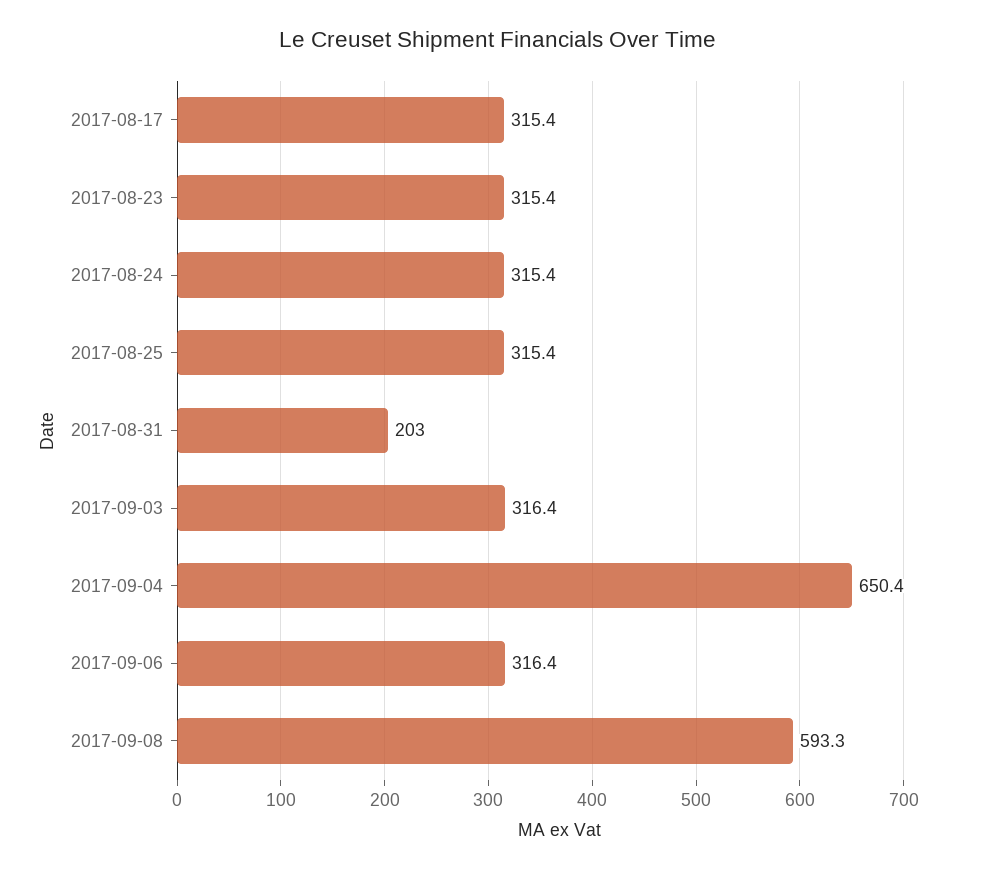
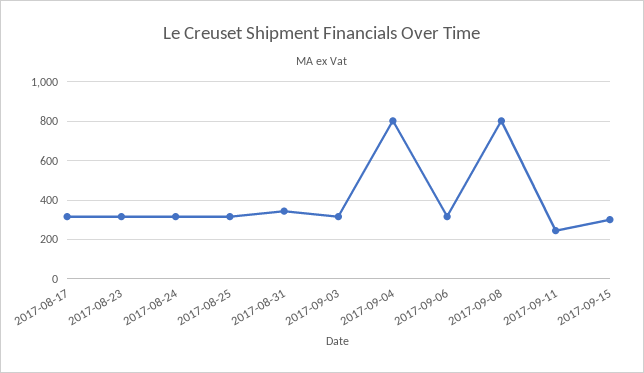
2017-08-31: 203 -> 350
2017-09-04: 650.4 -> 800
2017-09-08: 593.3 -> 800
2017-09-11: none -> 250
2017-09-15: none -> 300

